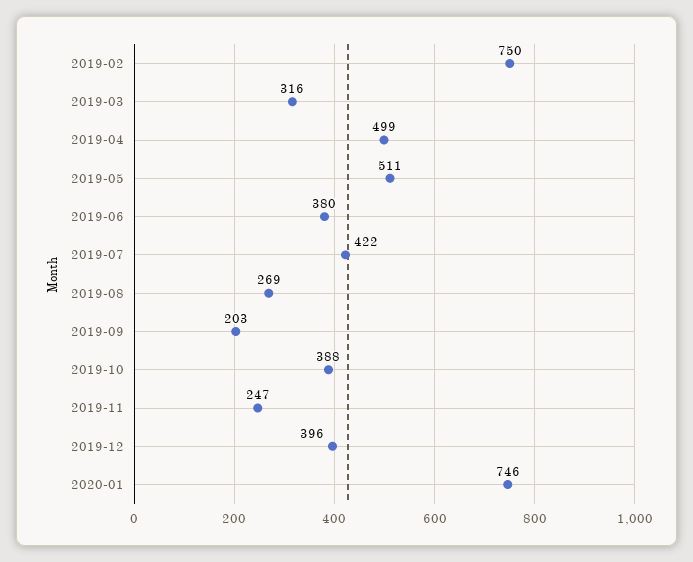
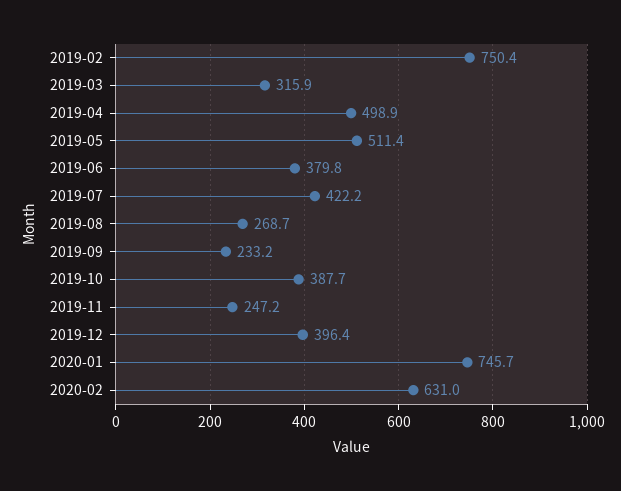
2019-09: 203 -> 233.2
2020-02: none -> 631

